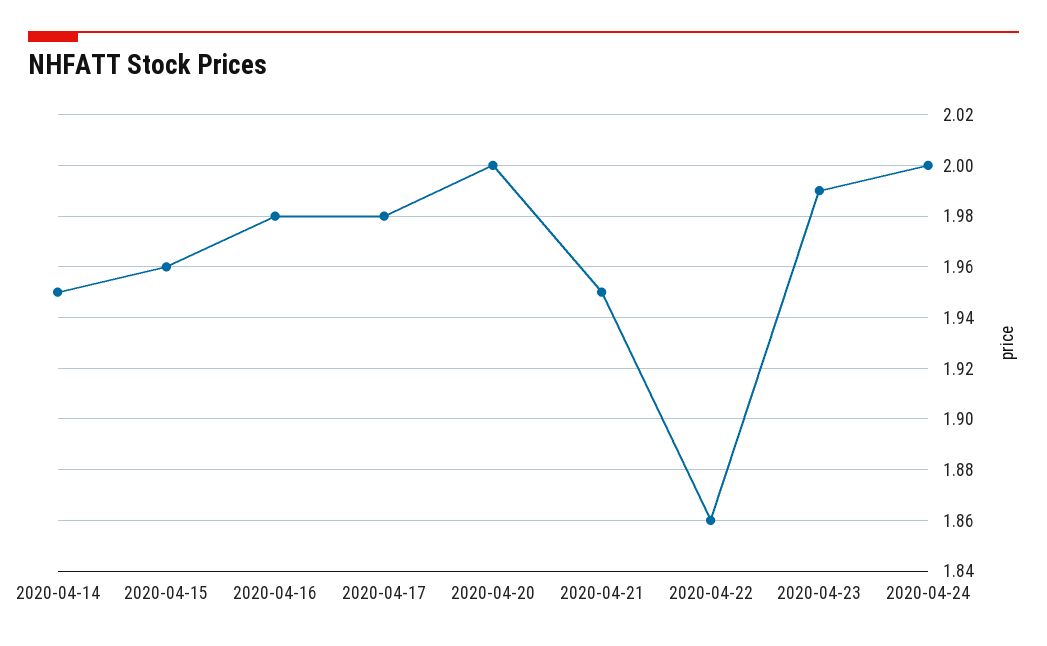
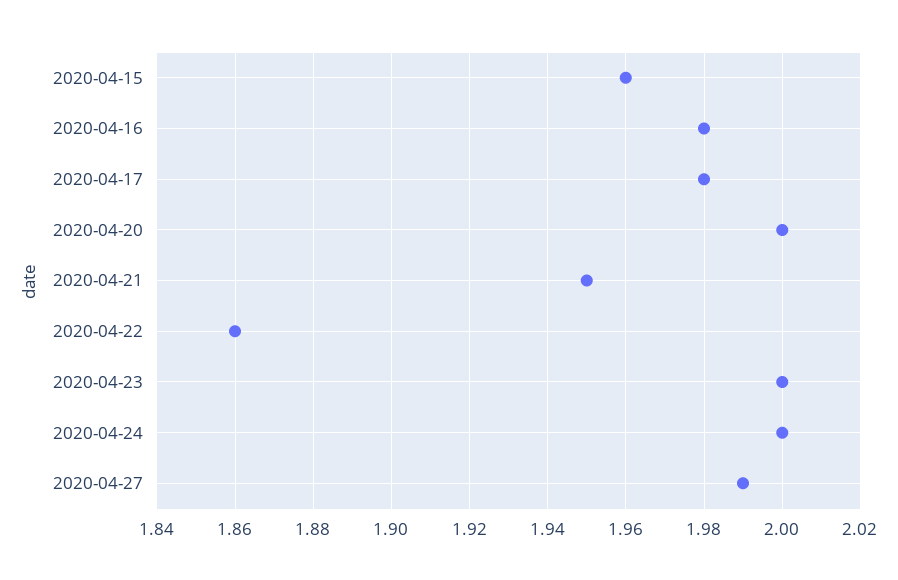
2020-04-14: 1.95 -> none
2020-04-23: 1.99 -> 2
2020-04-27: none -> 1.99

